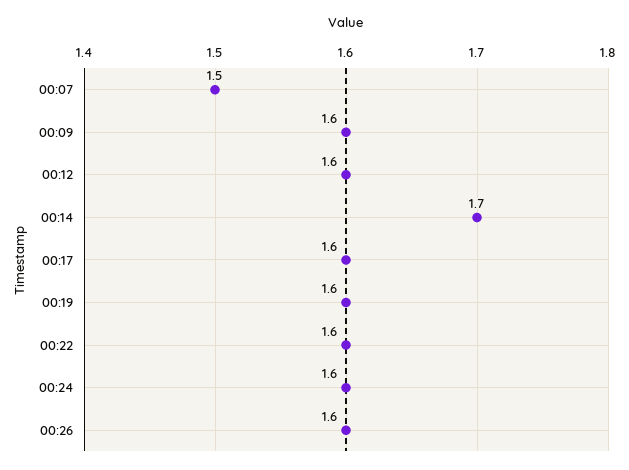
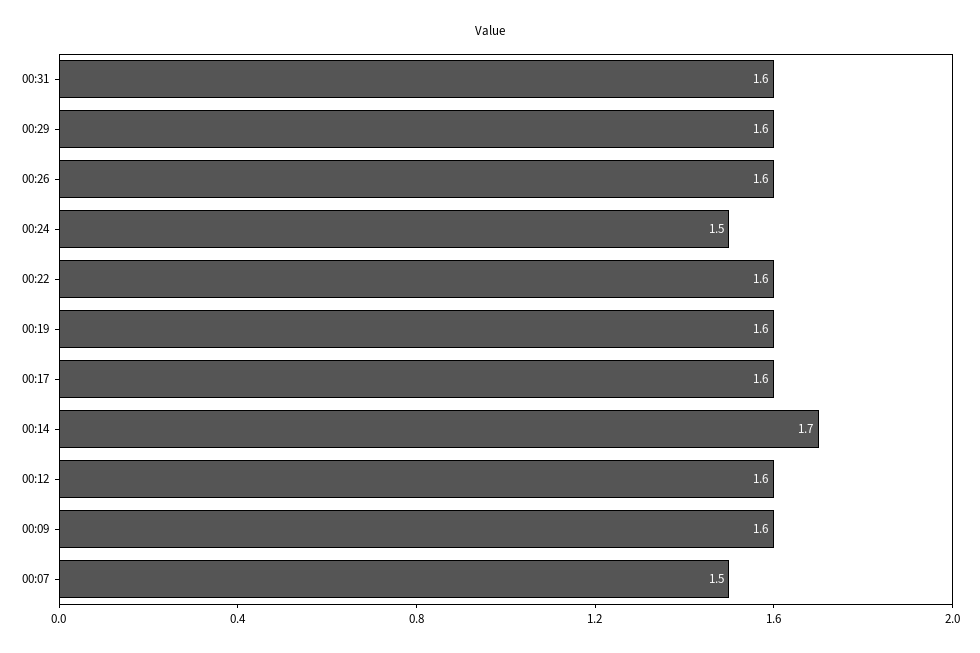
00:24: 1.6 -> 1.5
00:31: none -> 1.6
00:29: none -> 1.6

